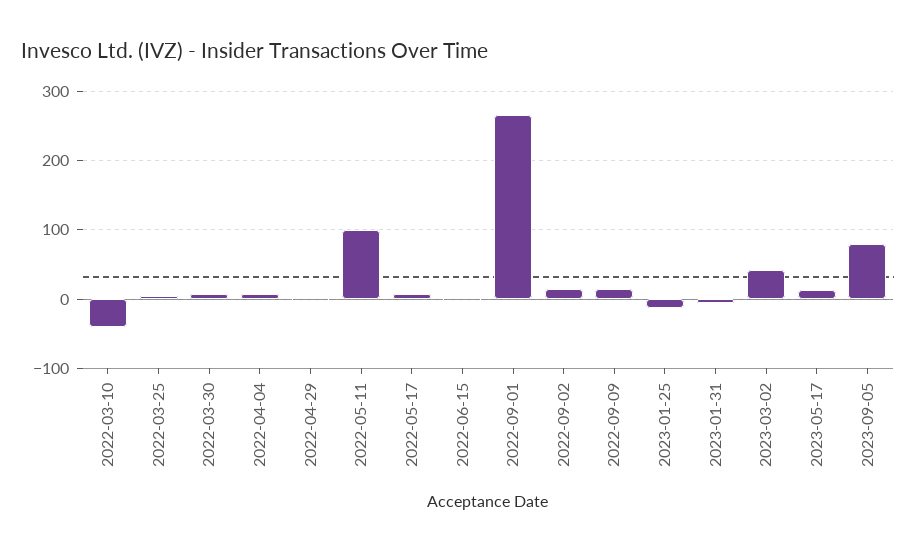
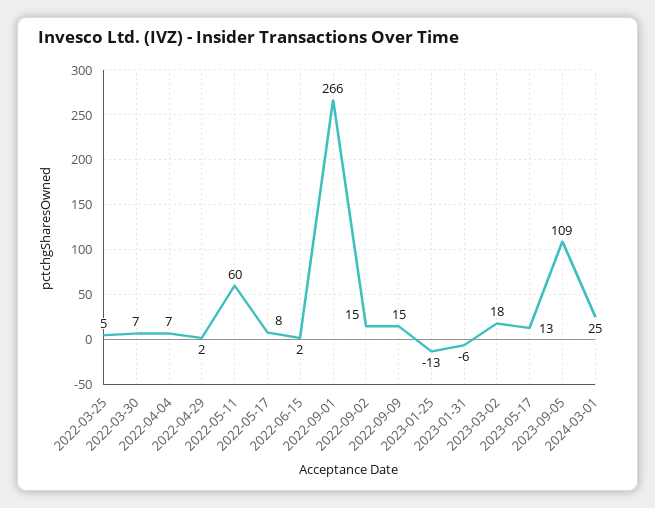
2022-03-10: -40 -> none
2022-05-11: 100 -> 60
2023-03-02: 40 -> 18
2023-09-05: 80 -> 109
2024-03-01: none -> 25

